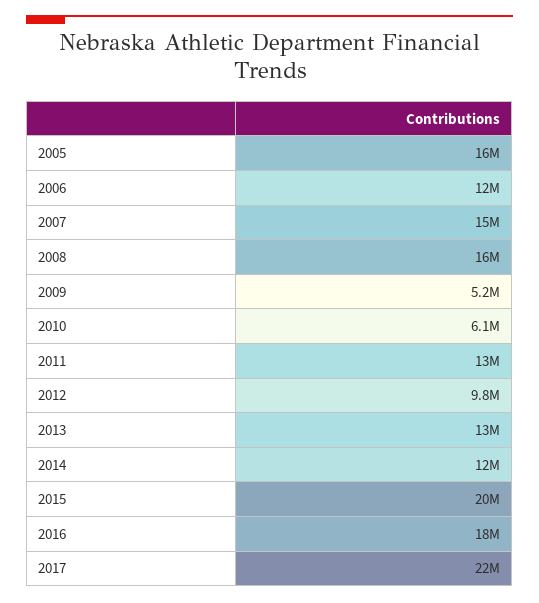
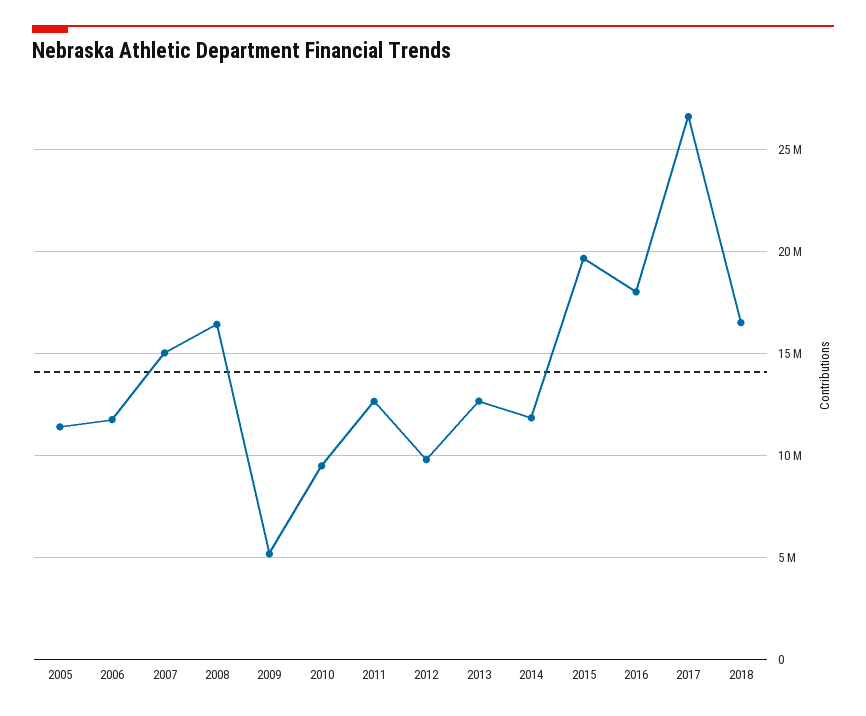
2005: 16000000 -> 11500000
2010: 6100000 -> 9500000
2017: 22000000 -> 26500000
2018: none -> 16500000

